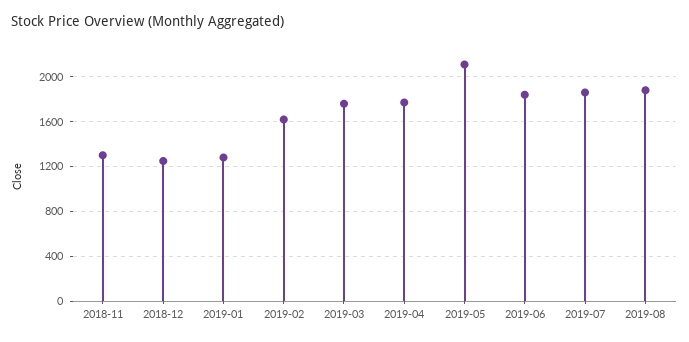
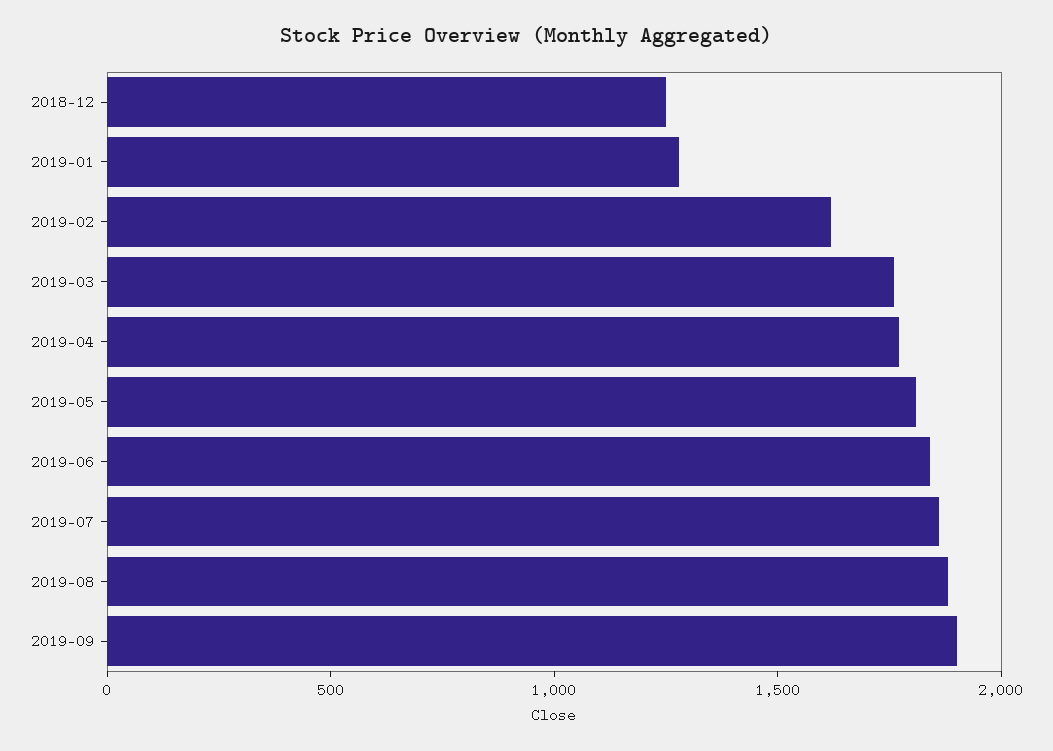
2018-11: 1300 -> none
2019-05: 2100 -> 1800
2019-09: none -> 1900

